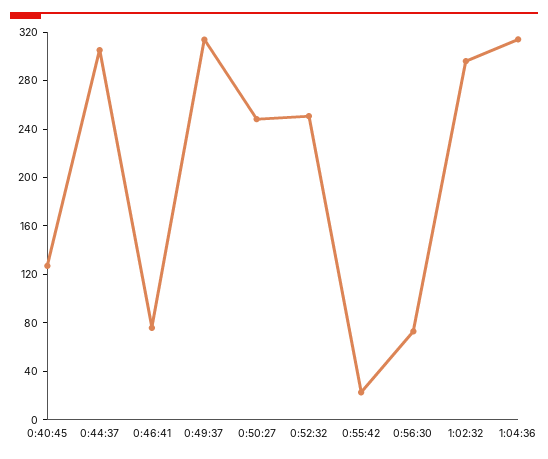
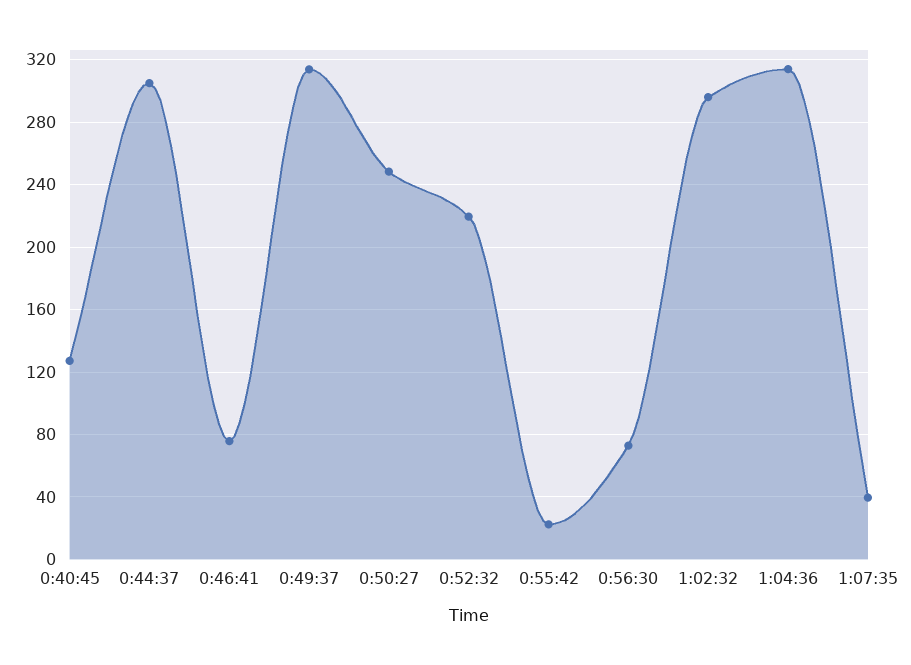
0:52:32: 250 -> 220
1:07:35: none -> 40

